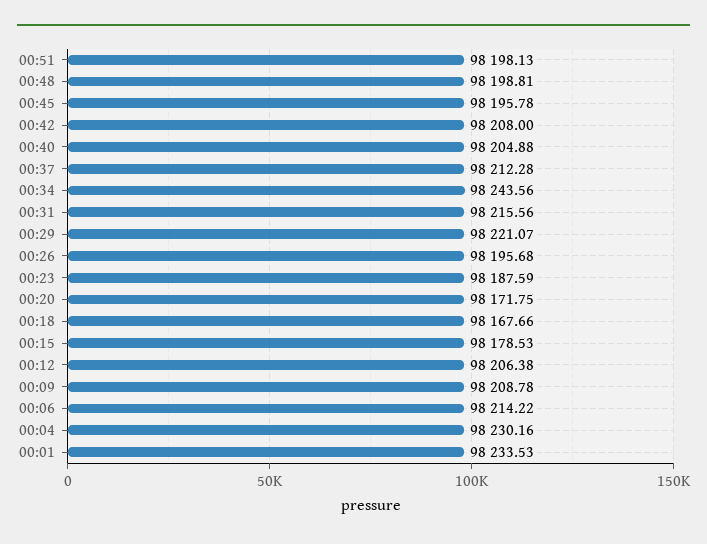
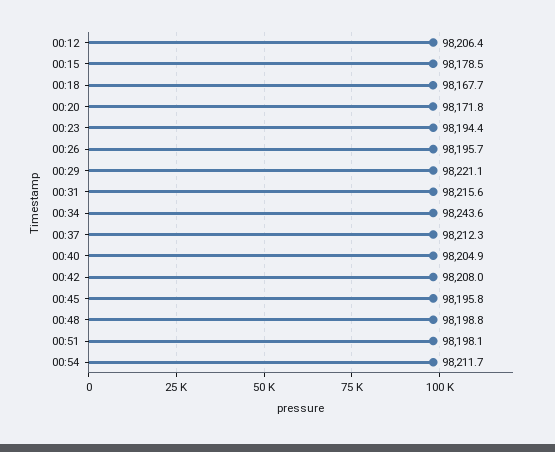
00:23: 98187.59 -> 98194.4
00:09: 98208.78 -> none
00:06: 98214.22 -> none
00:04: 98230.16 -> none
00:01: 98233.53 -> none
00:54: none -> 98211.7

